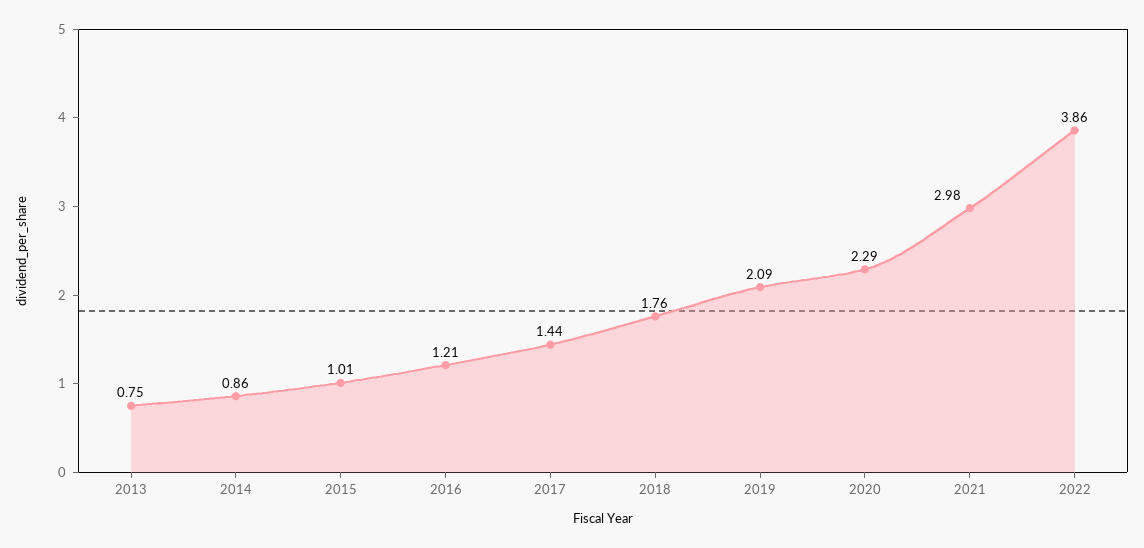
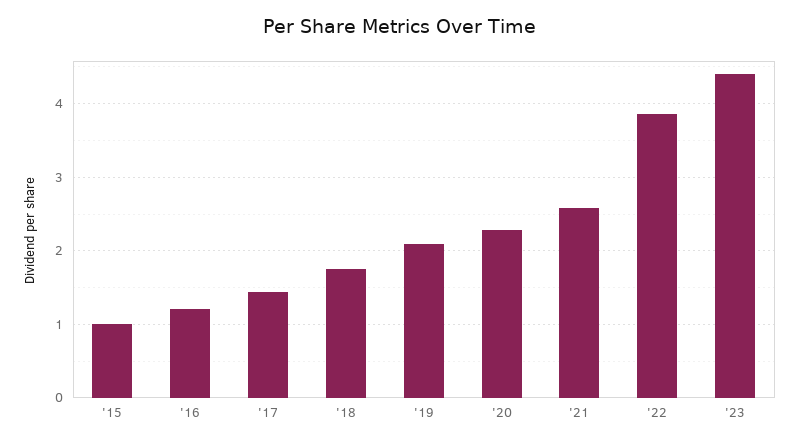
2013: 0.75 -> none
2014: 0.86 -> none
2021: 2.98 -> 2.6
'23: none -> 4.4

